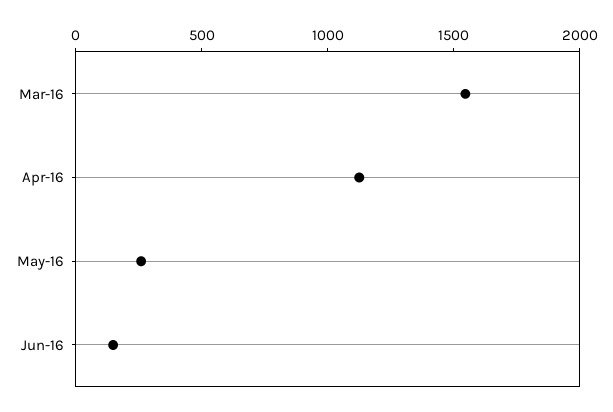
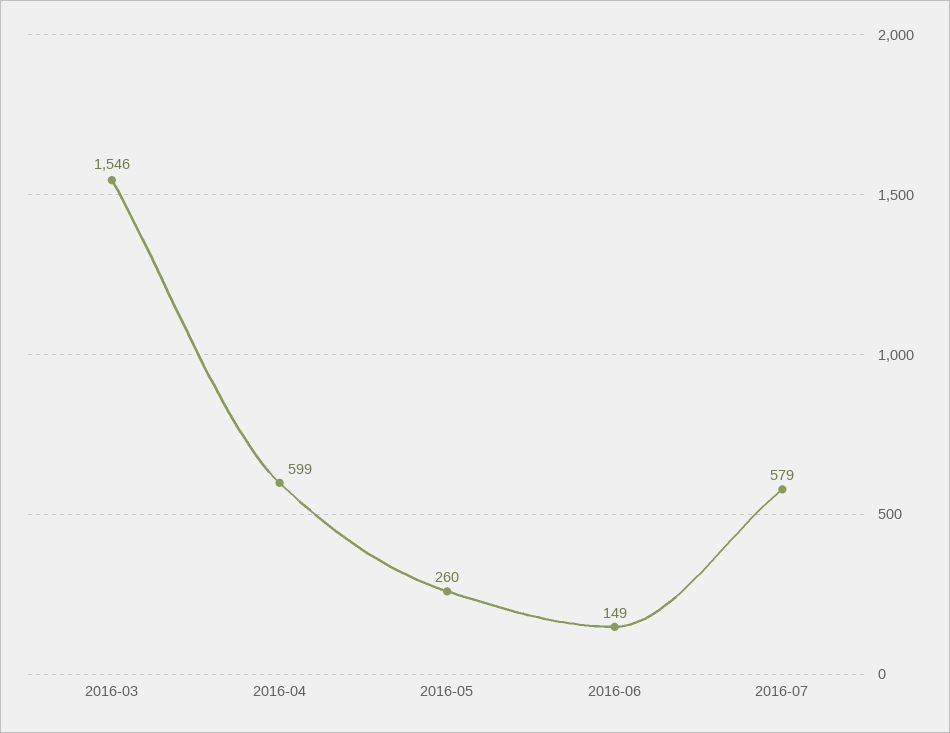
Apr-16: 1100 -> 599
2016-07: none -> 579

